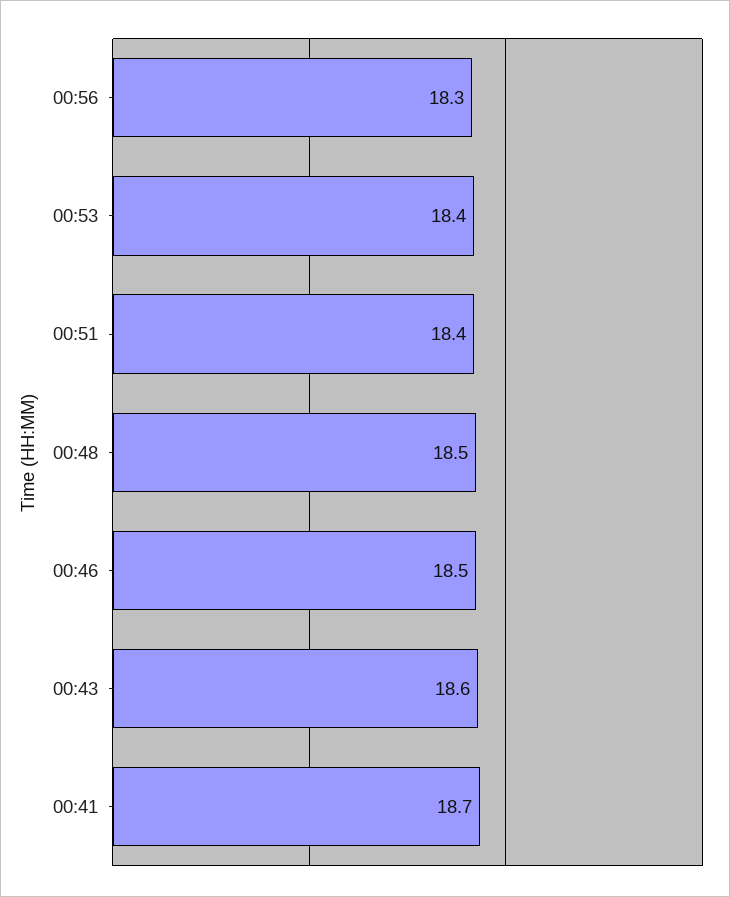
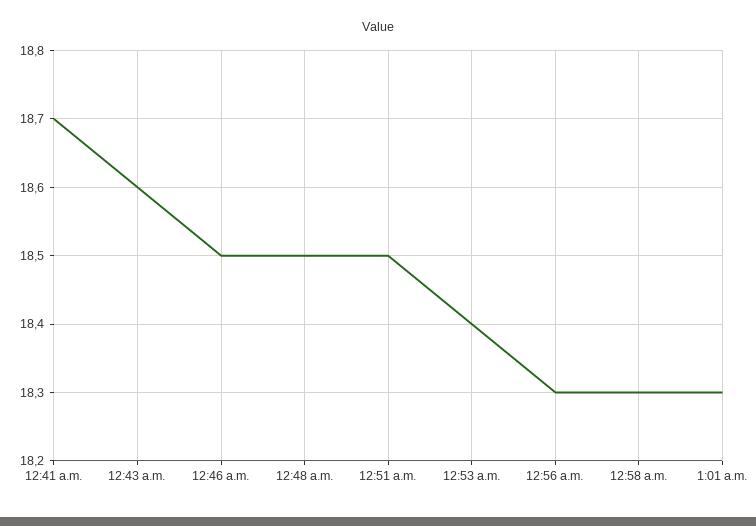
00:51: 18.4 -> 18.5
12:58 a.m.: none -> 18.3
1:01 a.m.: none -> 18.3

